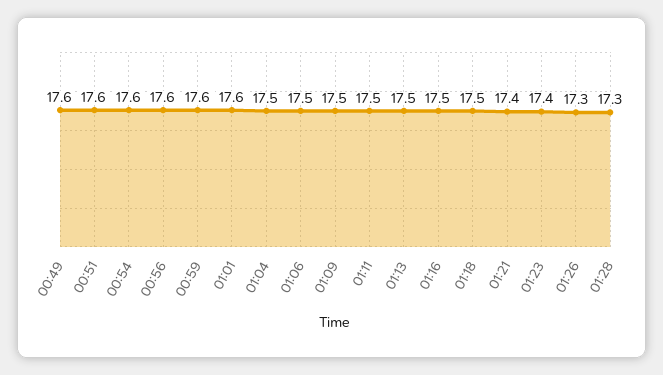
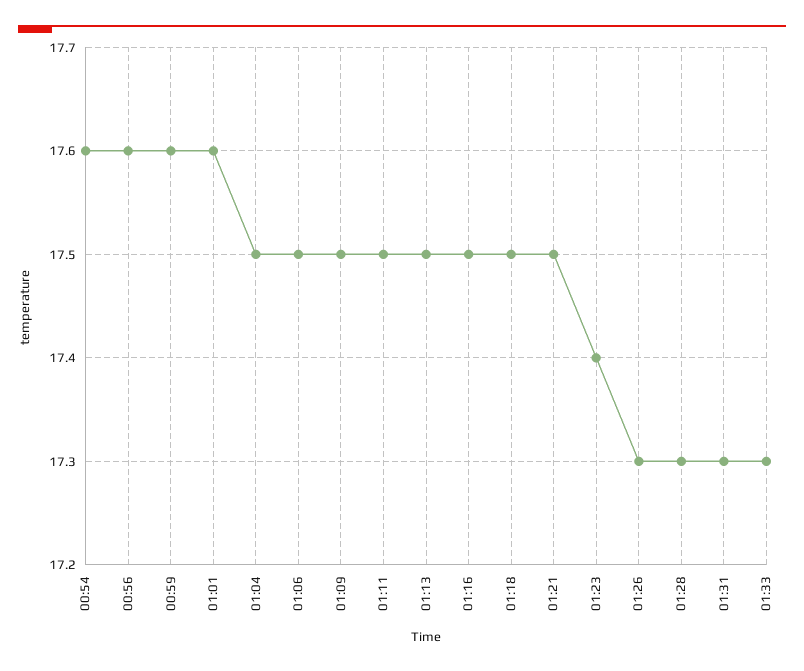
00:49: 17.6 -> none
00:51: 17.6 -> none
01:21: 17.4 -> 17.5
01:31: none -> 17.3
01:33: none -> 17.3

